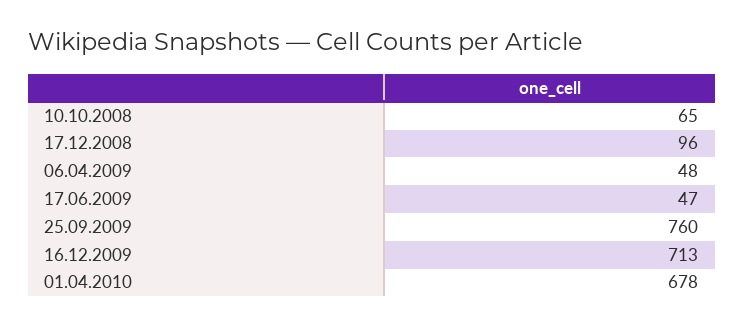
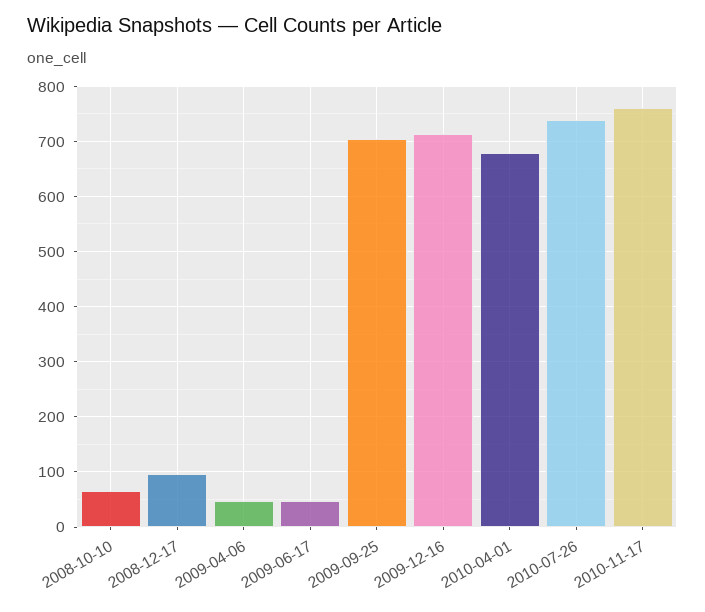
25.09.2009: 760 -> 700
2010-07-26: none -> 740
2010-11-17: none -> 760

